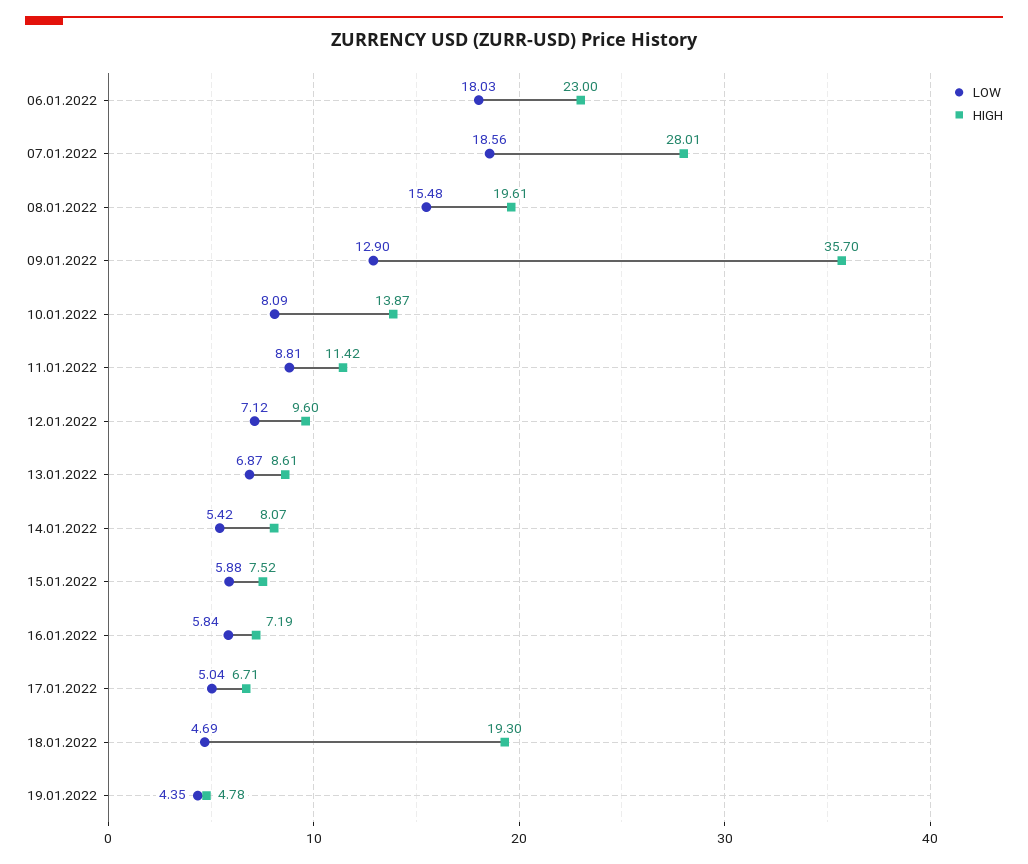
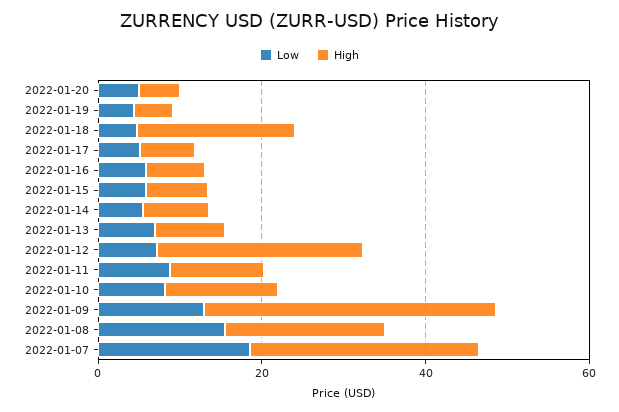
LOW, 06.01.2022: 18.03 -> none
HIGH, 06.01.2022: 23 -> none
HIGH, 12.01.2022: 9.6 -> 25
LOW, 2022-01-20: none -> 5
HIGH, 2022-01-20: none -> 5

